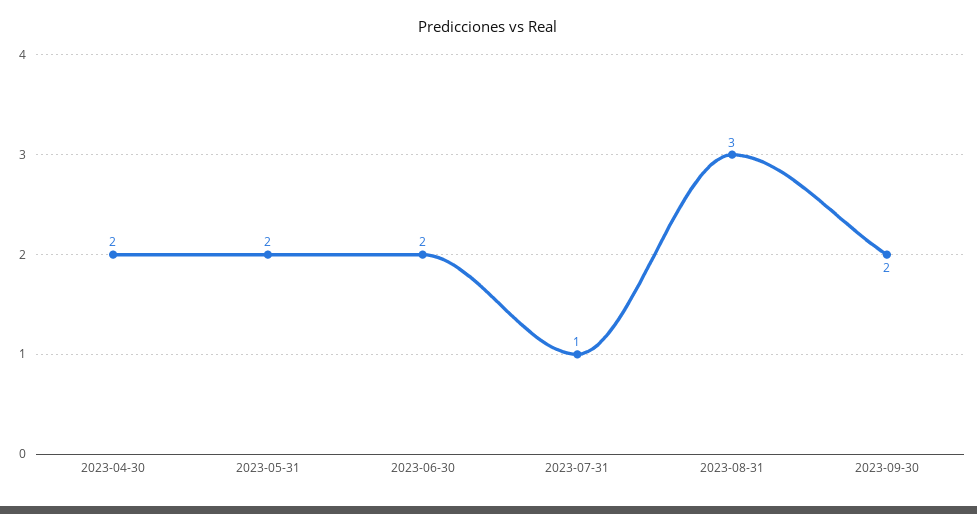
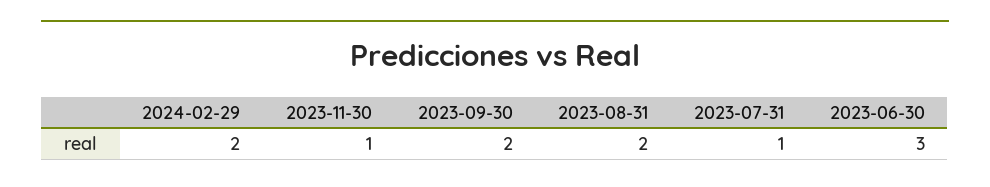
2023-04-30: 2 -> none
2023-05-31: 2 -> none
2023-06-30: 2 -> 3
2023-08-31: 3 -> 2
2024-02-29: none -> 2
2023-11-30: none -> 1

